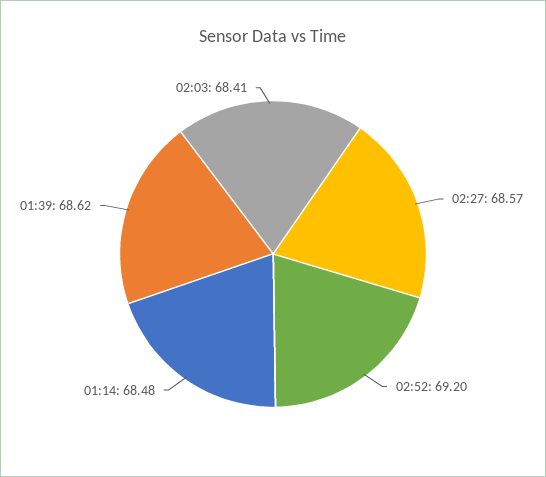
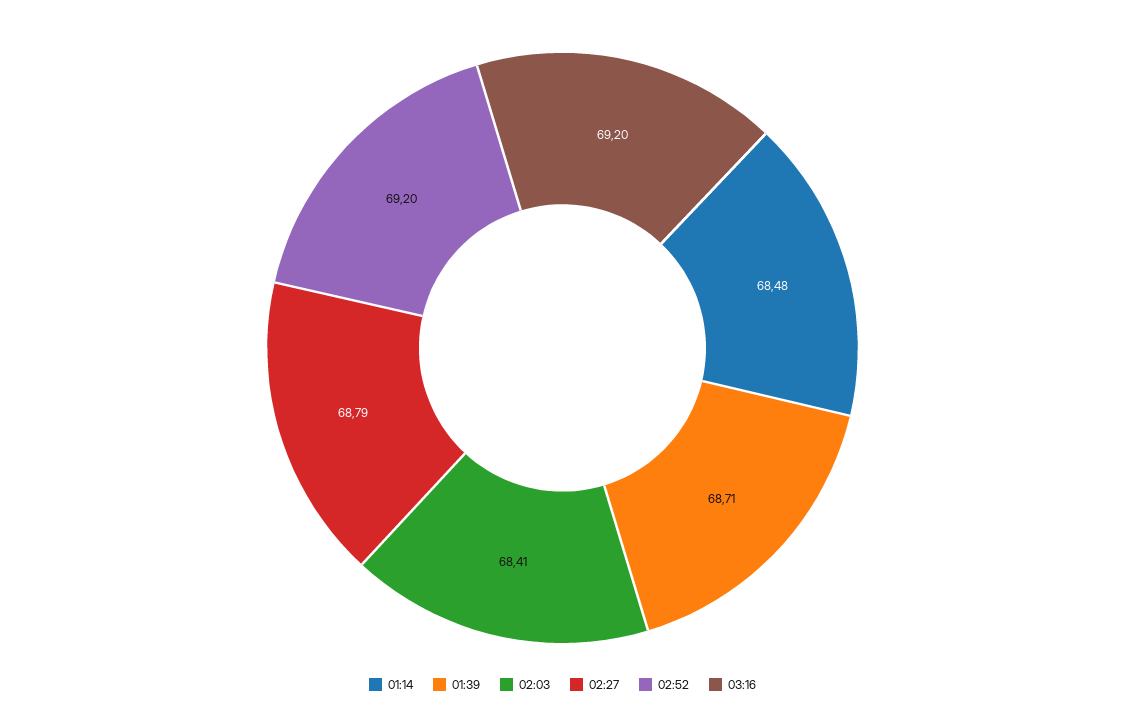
02:27: 68.57 -> 68.79
01:39: 68.62 -> 68.71
03:16: none -> 69.2

